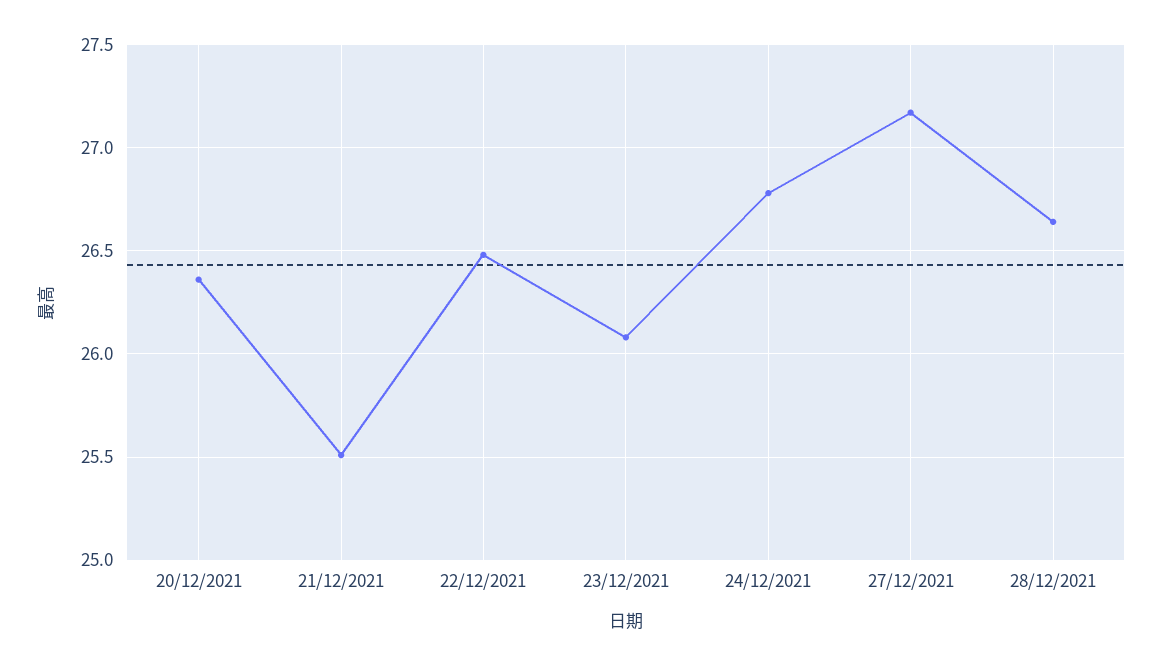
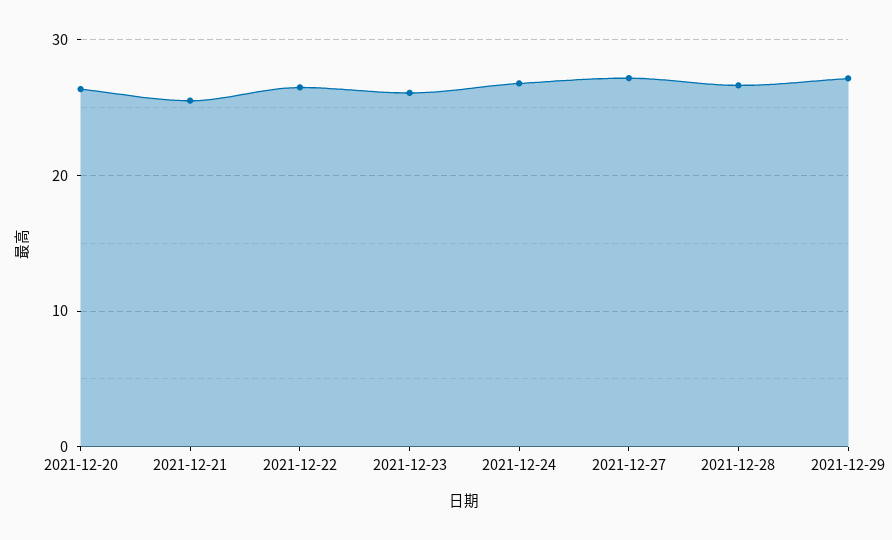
2021-12-29: none -> 27

